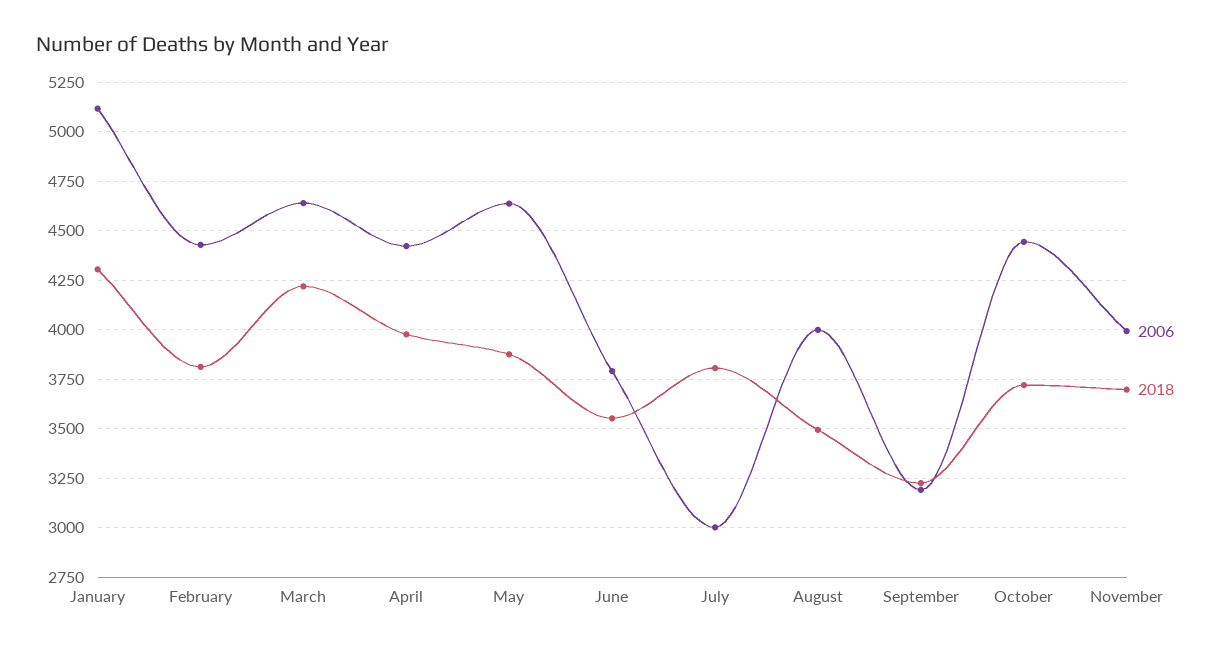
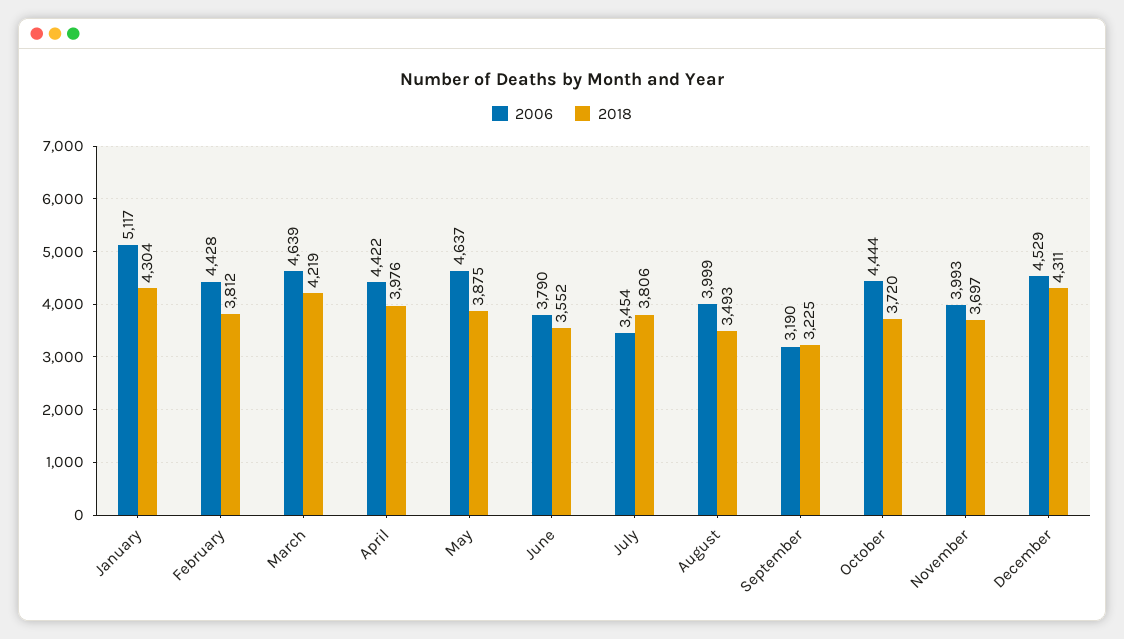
2006, July: 3000 -> 3454
2006, December: none -> 4529
2018, December: none -> 4311

